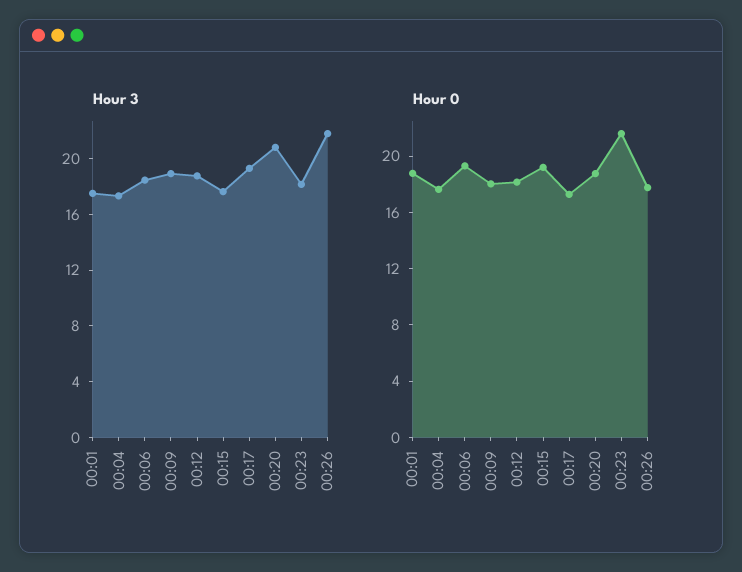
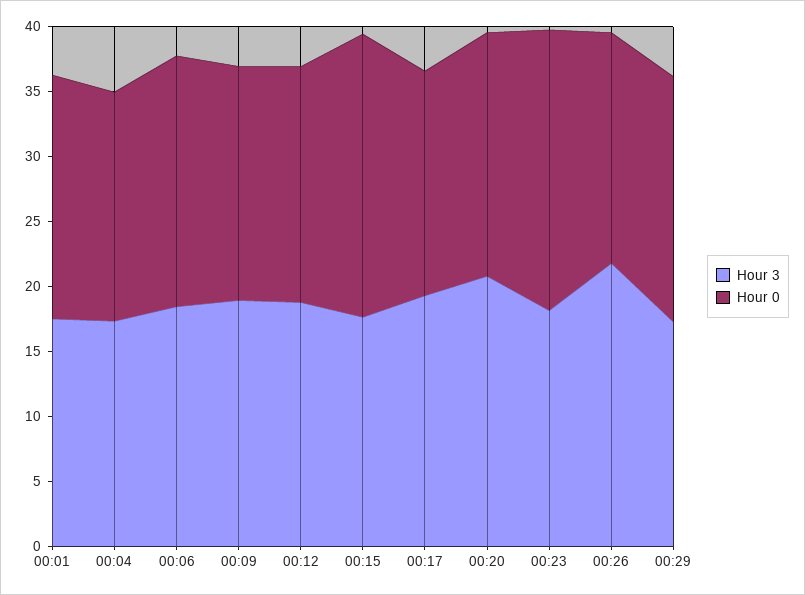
Hour 0, 00:15: 19 -> 22
Hour 3, 00:29: none -> 17
Hour 0, 00:29: none -> 19

